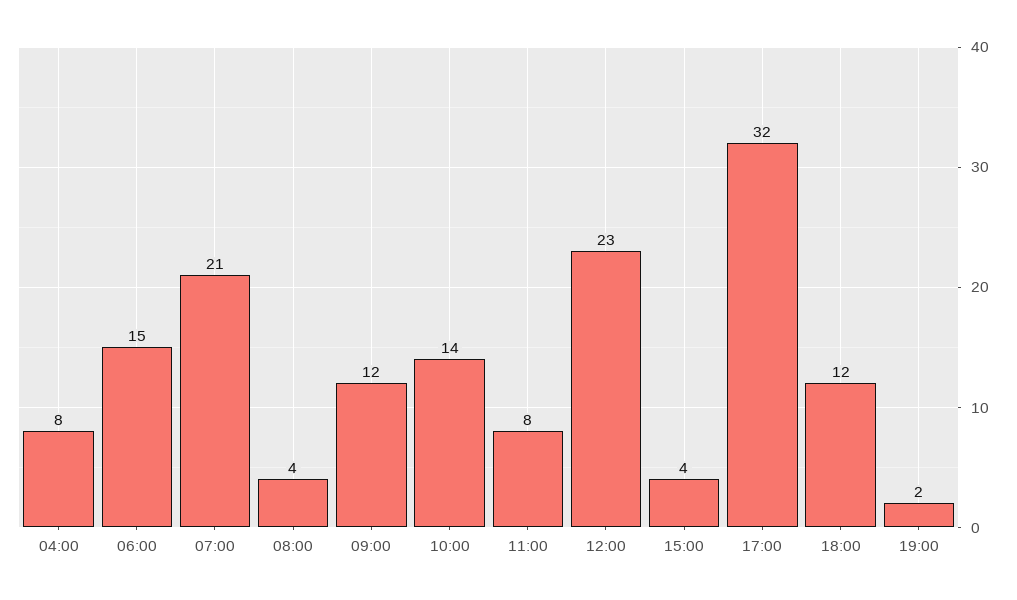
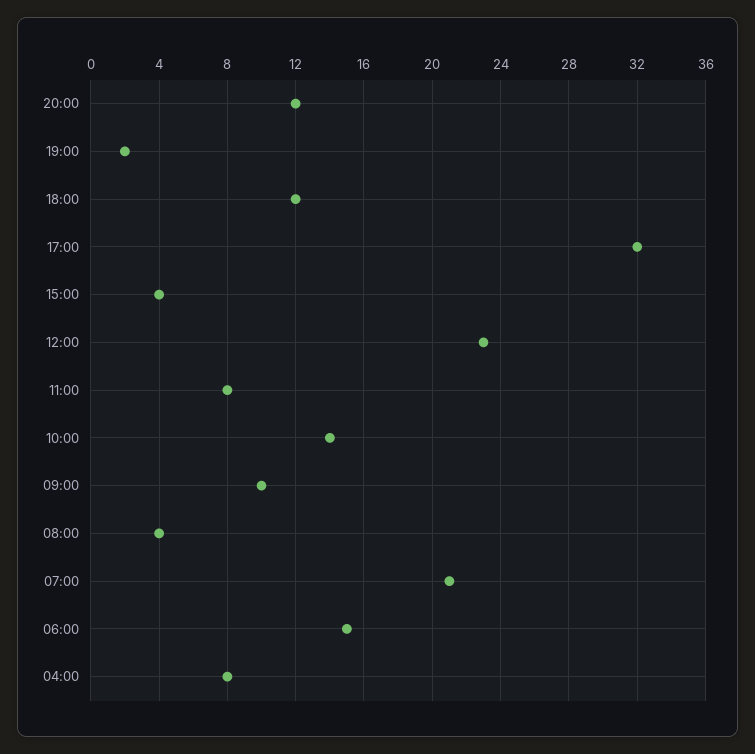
09:00: 12 -> 10
20:00: none -> 12

